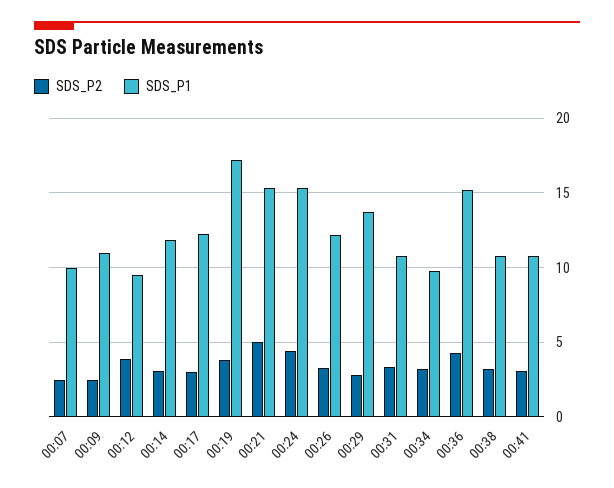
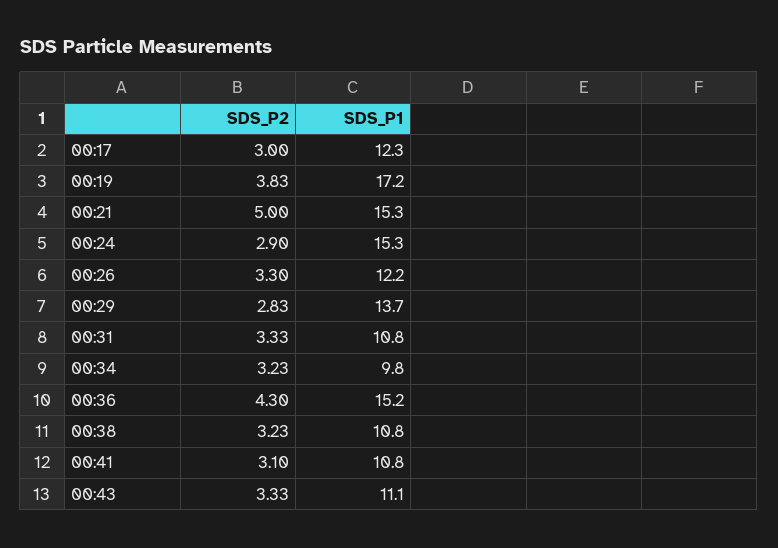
SDS_P2, 00:07: 2.5 -> none
SDS_P1, 00:07: 10 -> none
SDS_P2, 00:09: 2.5 -> none
SDS_P1, 00:09: 11 -> none
SDS_P2, 00:12: 4 -> none
SDS_P1, 00:12: 9.5 -> none
SDS_P2, 00:14: 3 -> none
SDS_P1, 00:14: 12 -> none
SDS_P2, 00:24: 4.5 -> 2.9
SDS_P2, 00:43: none -> 3.33
SDS_P1, 00:43: none -> 11.1

